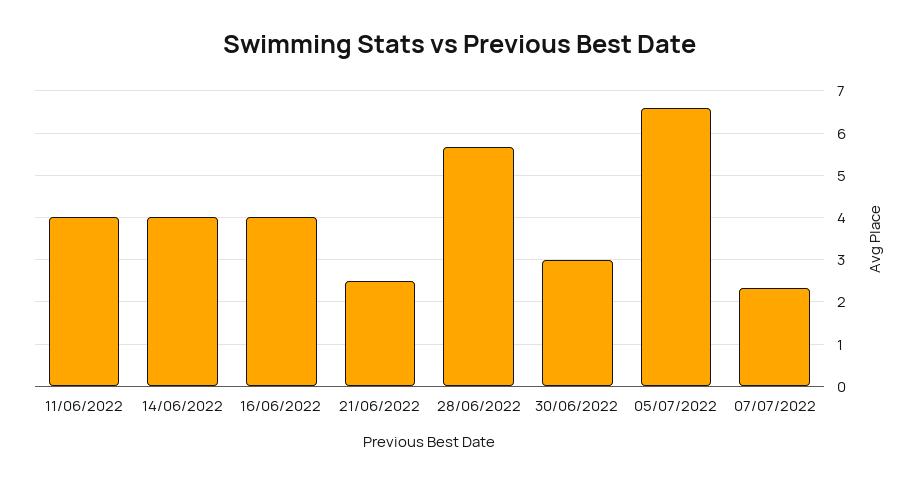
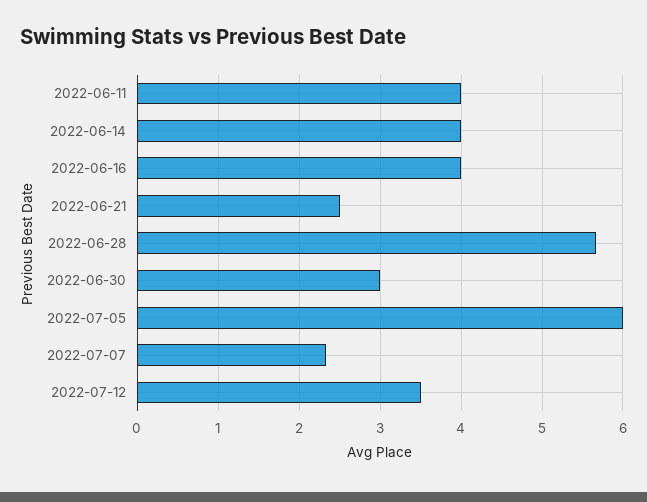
05/07/2022: 6.6 -> 6
2022-07-12: none -> 3.5

